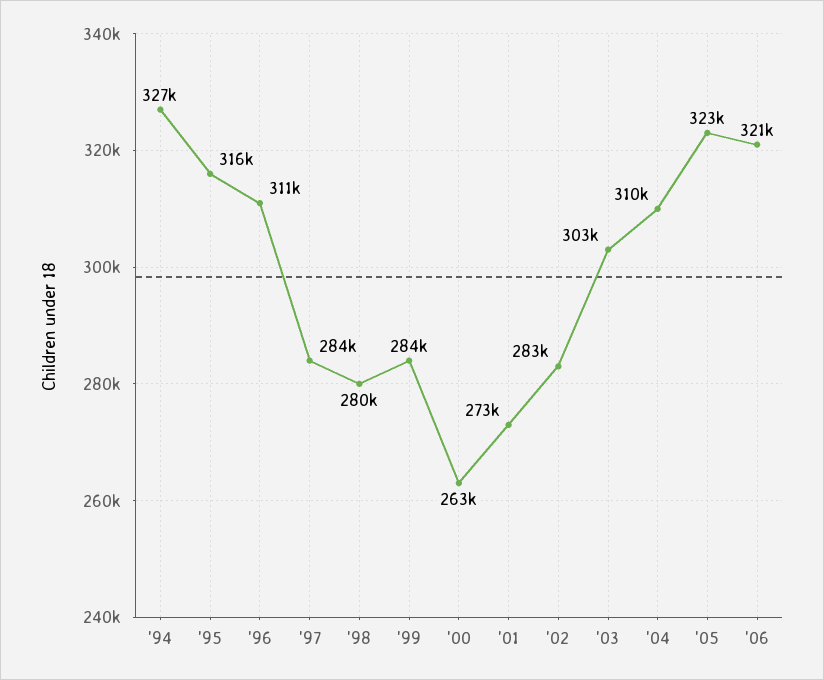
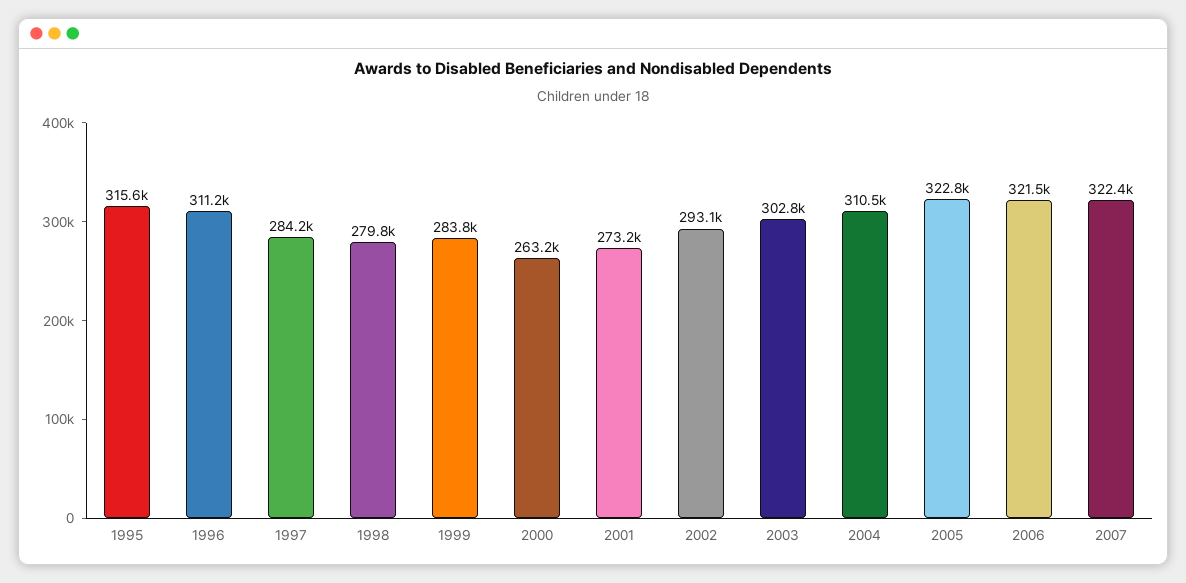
'94: 327000 -> none
'02: 283000 -> 293100
2007: none -> 322400

